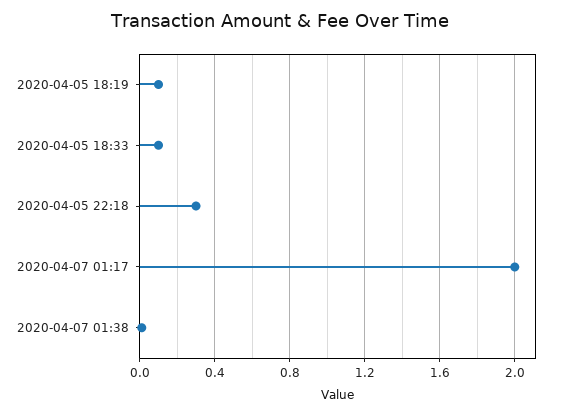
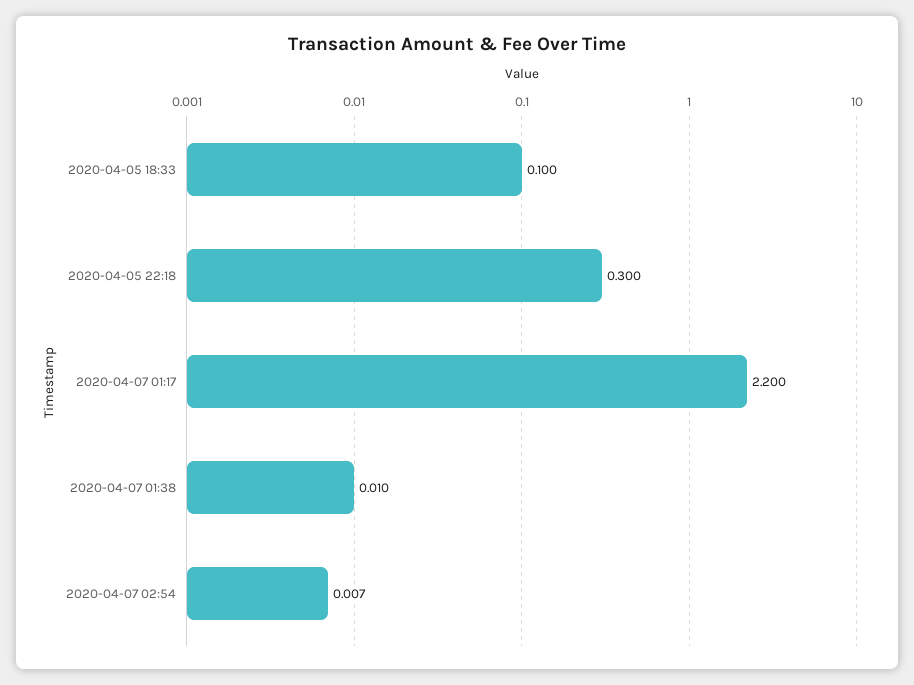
2020-04-05 18:19: 0.1 -> none
2020-04-07 01:17: 2 -> 2.2
2020-04-07 02:54: none -> 0.007

